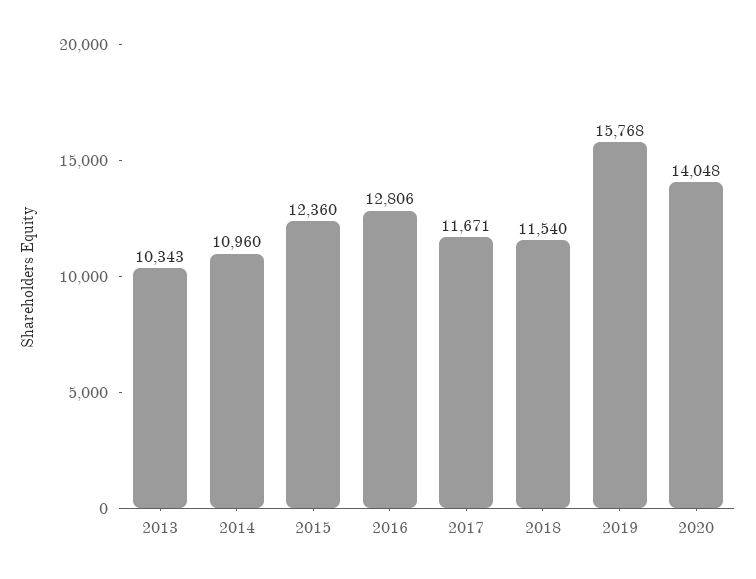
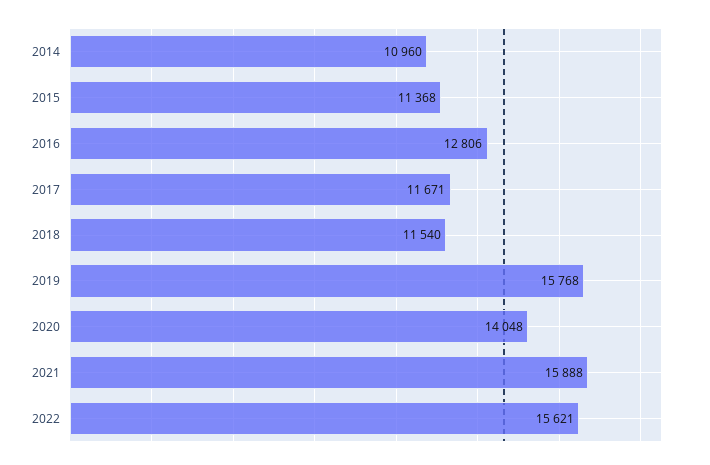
2013: 10343 -> none
2015: 12360 -> 11368
2021: none -> 15888
2022: none -> 15621

